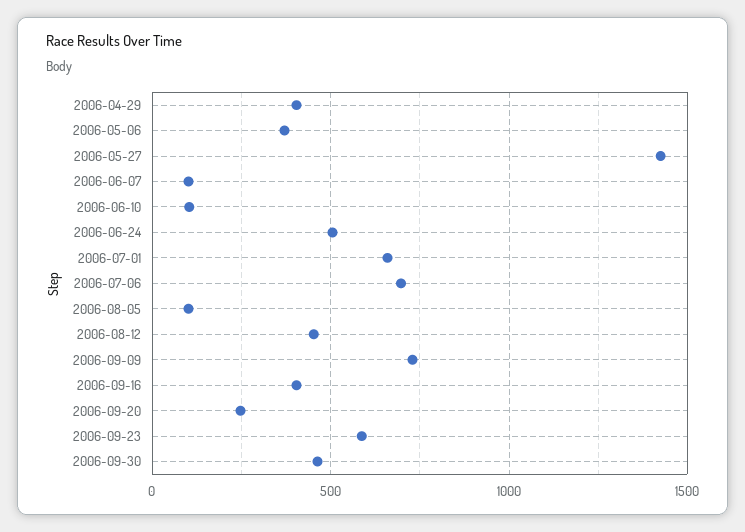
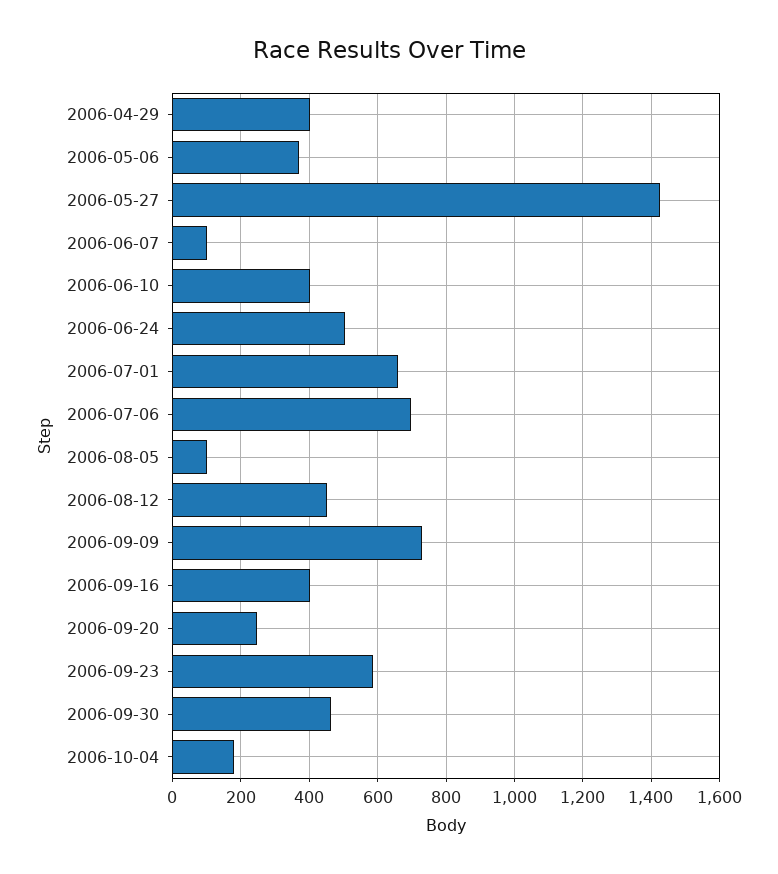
2006-06-10: 100 -> 400
2006-10-04: none -> 180

